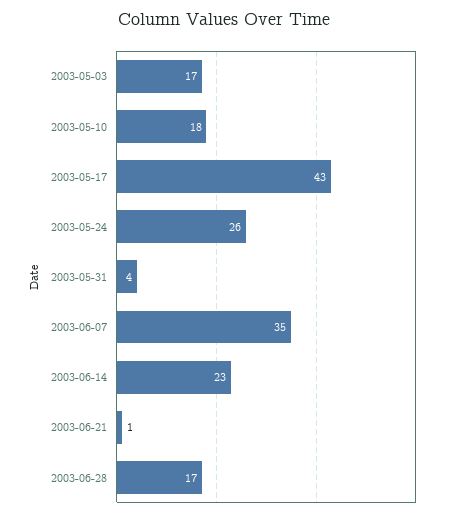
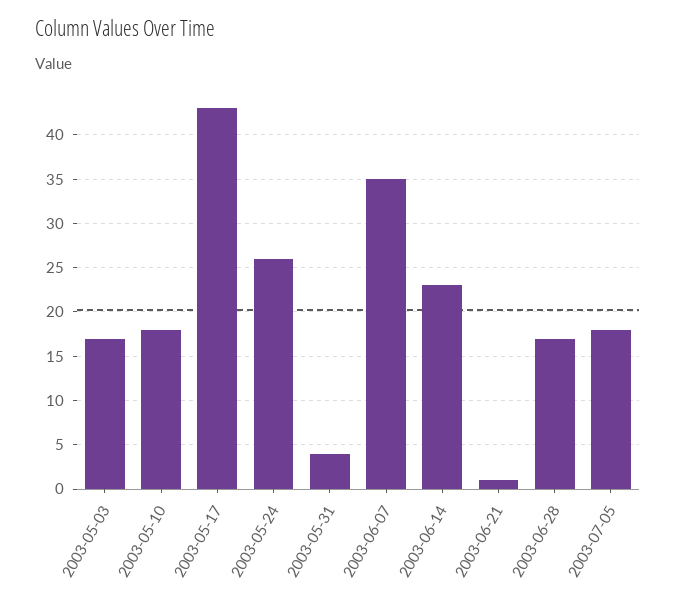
2003-07-05: none -> 18

